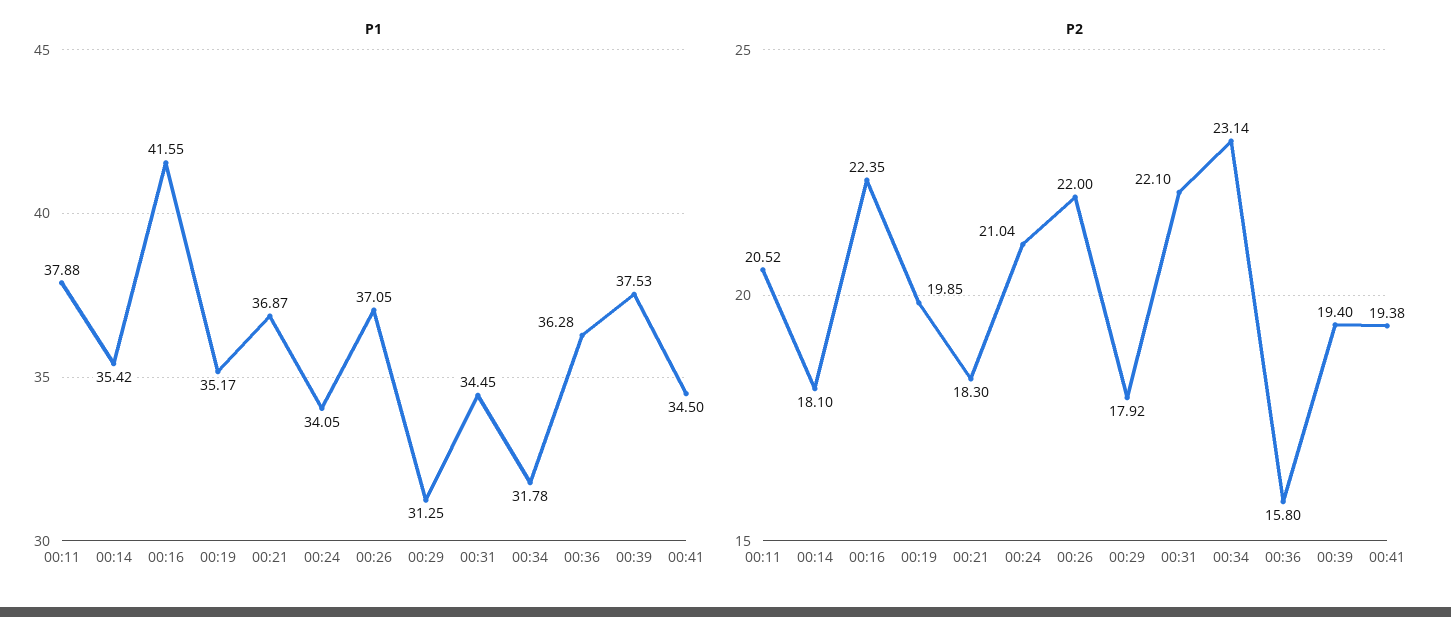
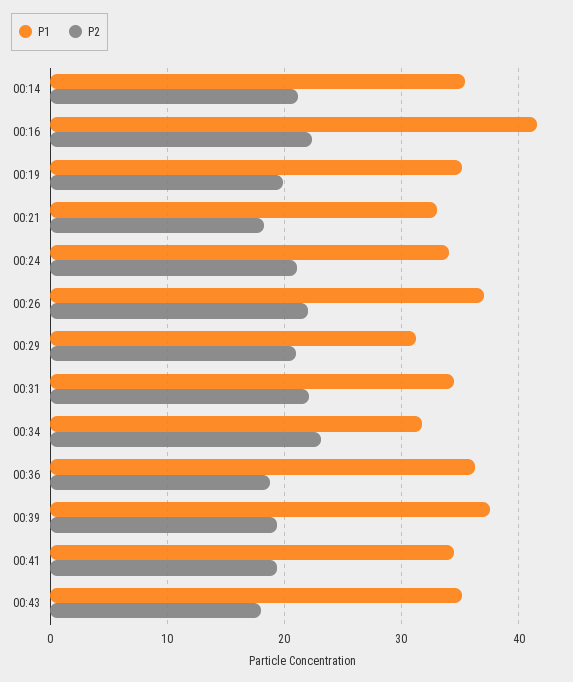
P1, 00:11: 37.88 -> none
P1, 00:21: 36.87 -> 33
P2, 00:11: 20.52 -> none
P2, 00:14: 18.1 -> 21
P2, 00:29: 17.92 -> 21
P2, 00:36: 15.8 -> 19
P1, 00:43: none -> 35
P2, 00:43: none -> 18

